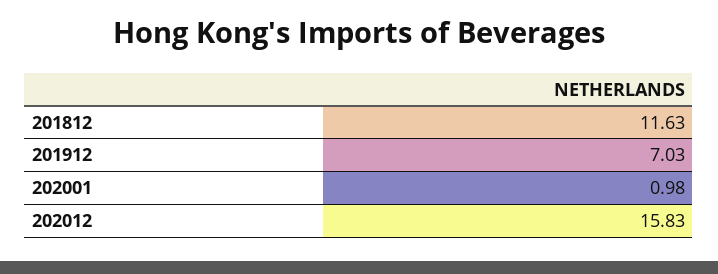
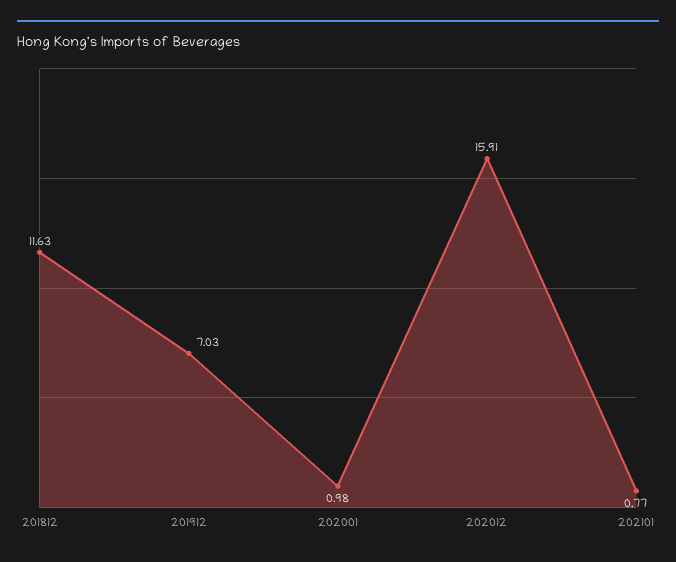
202012: 15.83 -> 15.91
202101: none -> 0.77

